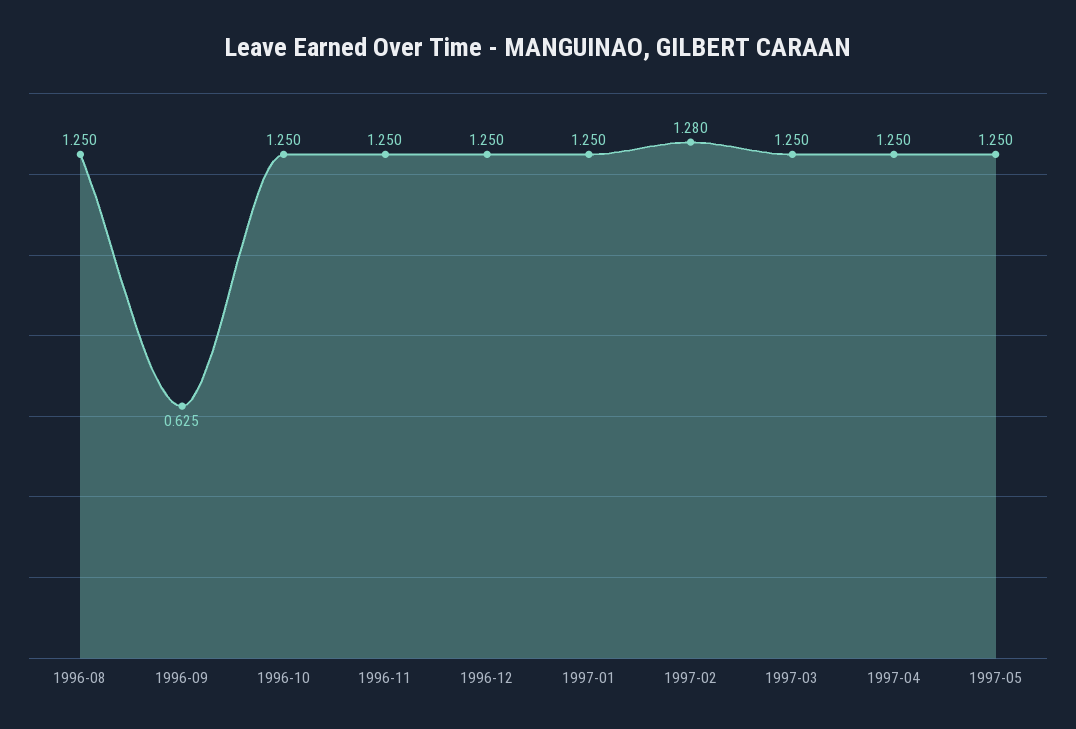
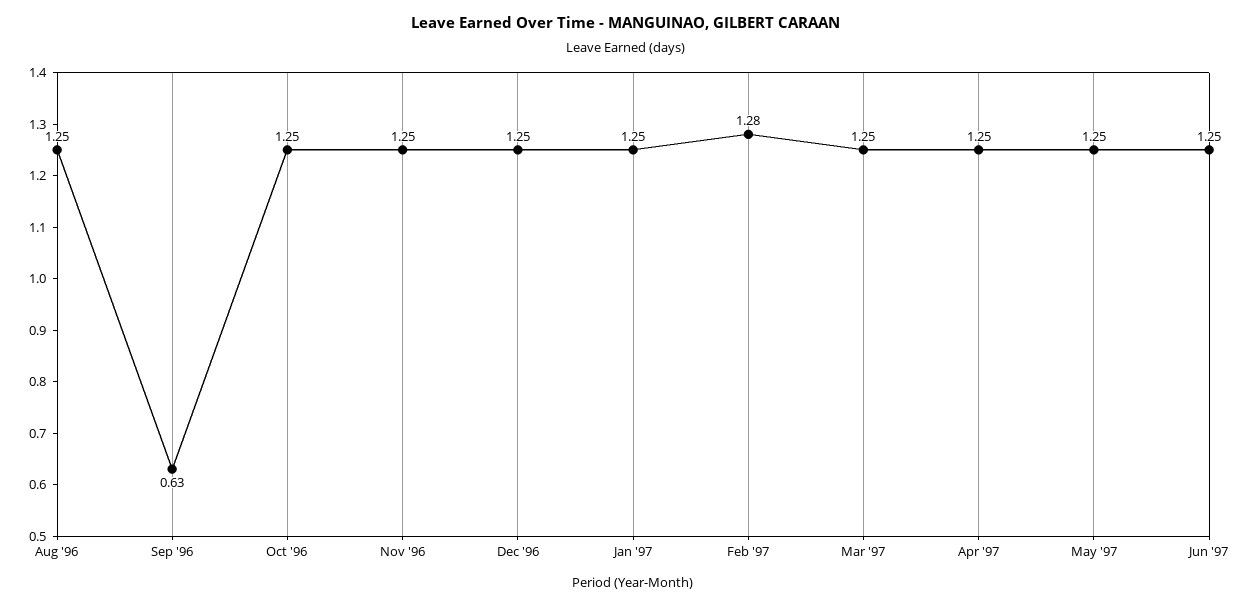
Jun '97: none -> 1.25

